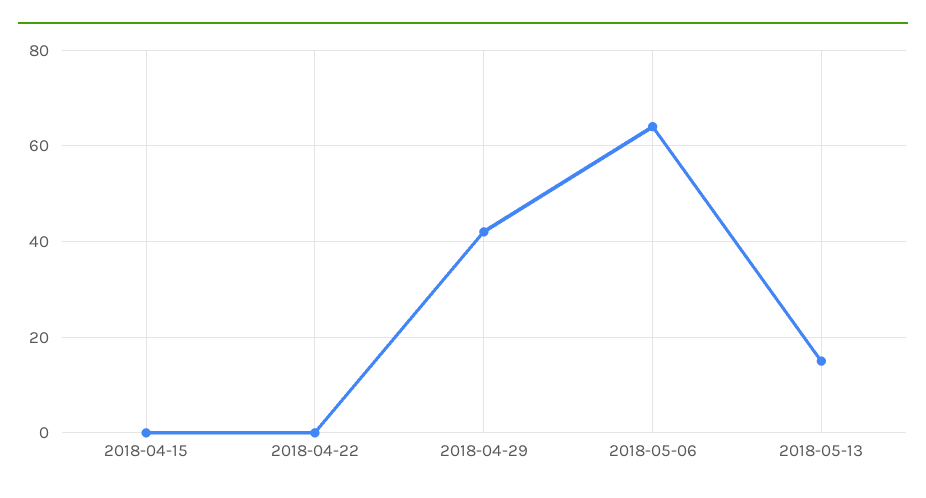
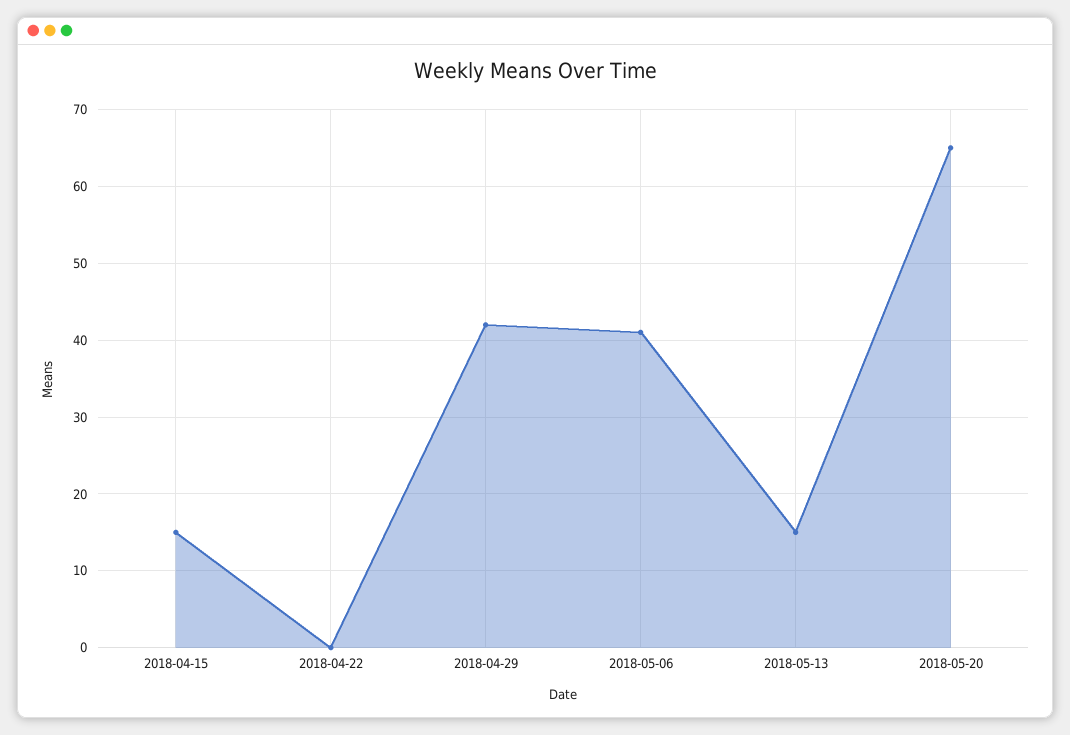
2018-04-15: 0 -> 15
2018-05-06: 65 -> 41
2018-05-20: none -> 65

